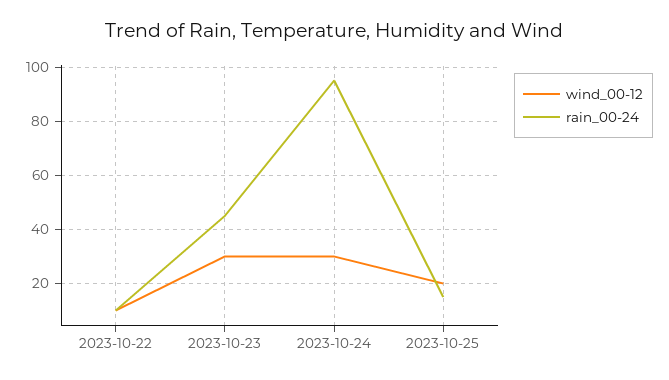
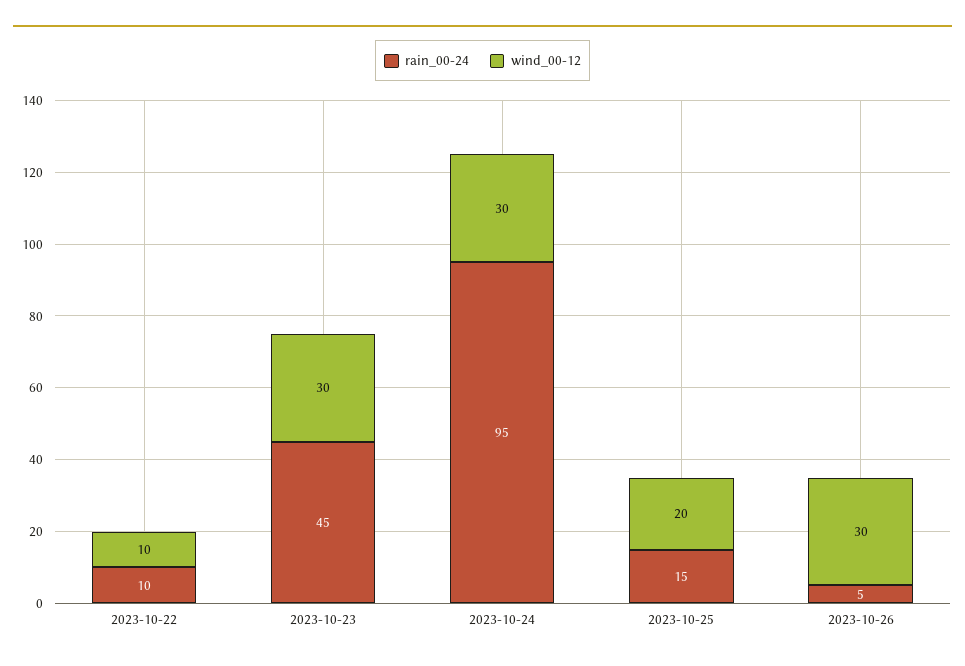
rain_00-24, 2023-10-26: none -> 5
wind_00-12, 2023-10-26: none -> 30

